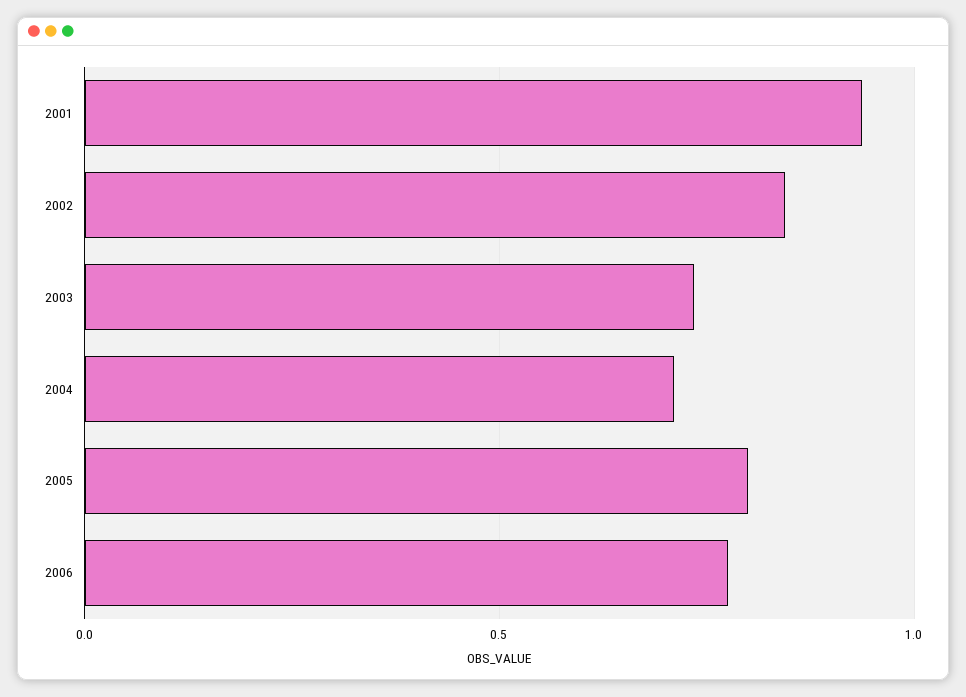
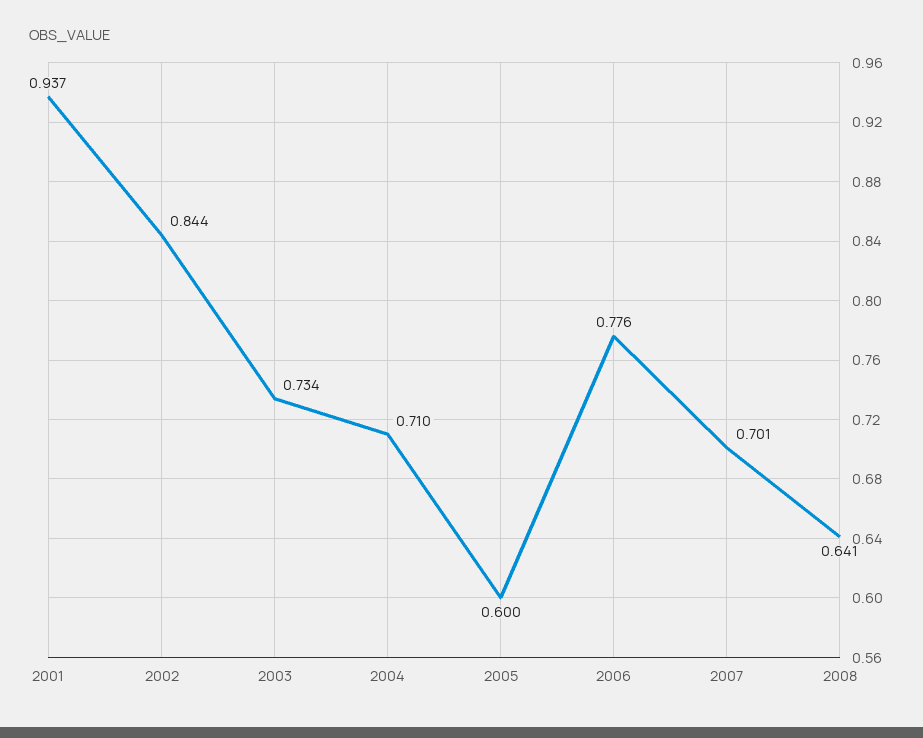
2005: 0.8 -> 0.6
2007: none -> 0.701
2008: none -> 0.641

